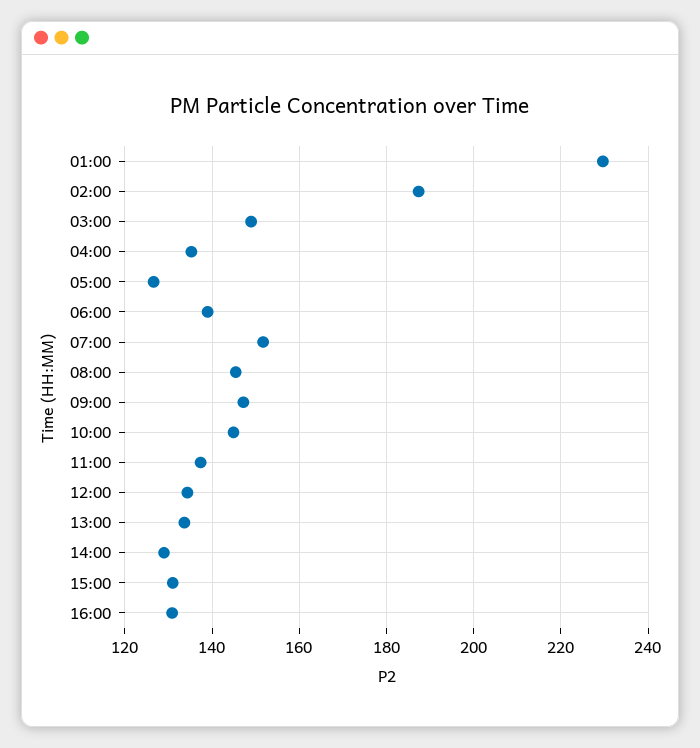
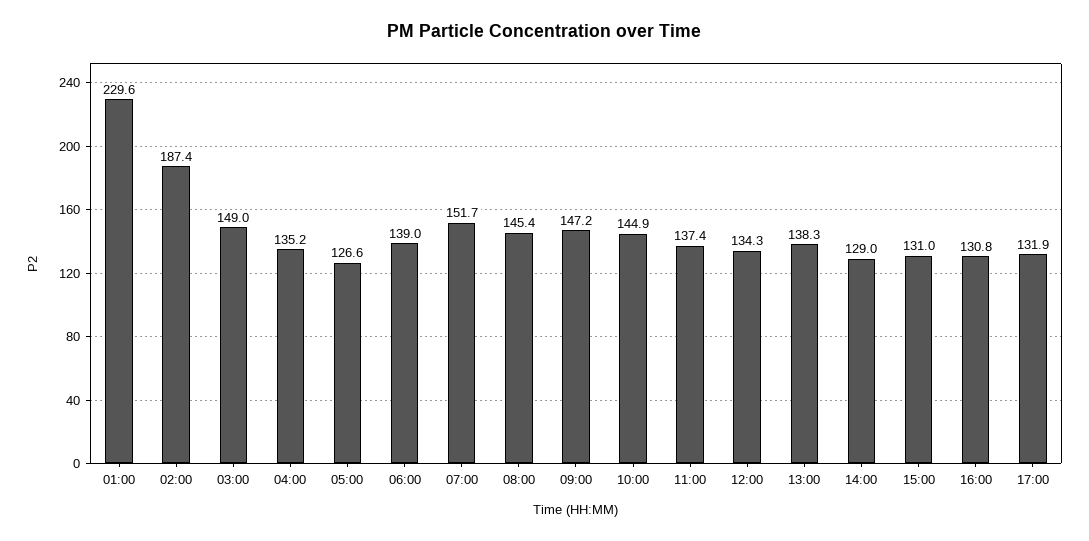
13:00: 134 -> 138.3
17:00: none -> 131.9

